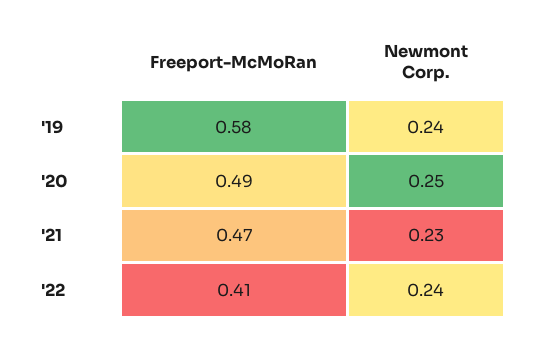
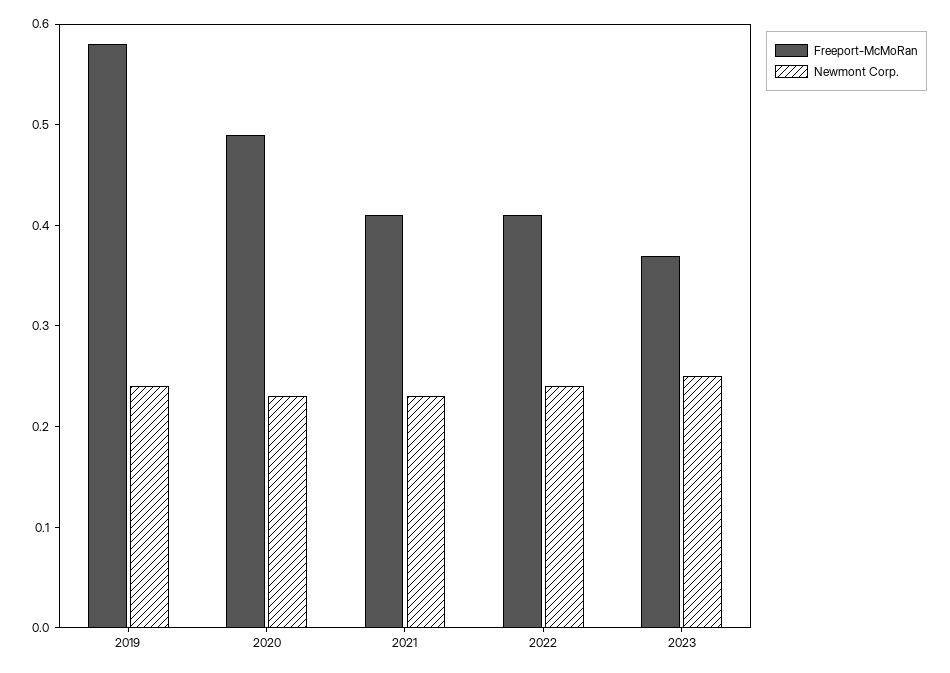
Newmont Corp., '20: 0.25 -> 0.23
Freeport-McMoRan, '21: 0.47 -> 0.41
Freeport-McMoRan, 2023: none -> 0.37
Newmont Corp., 2023: none -> 0.25

